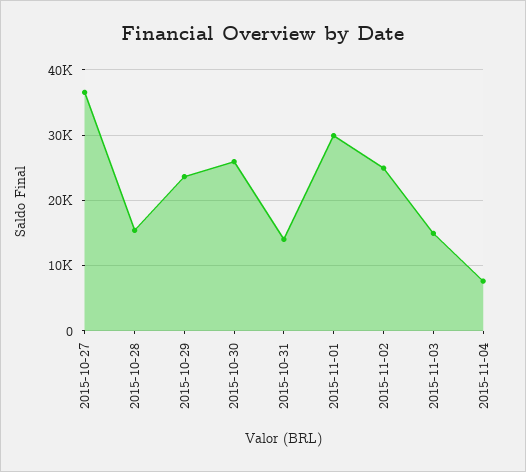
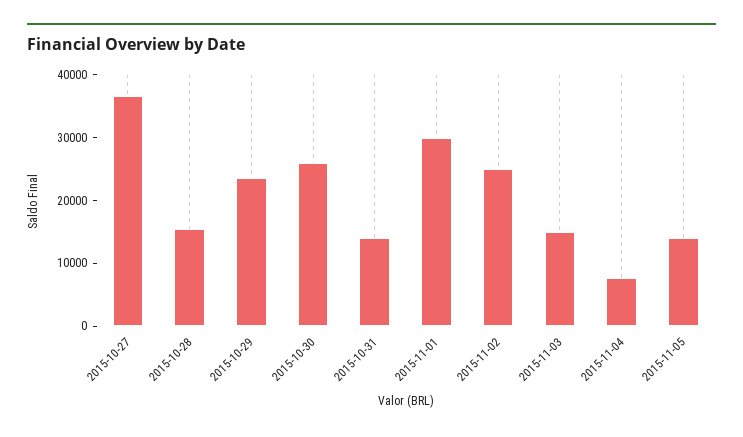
2015-11-05: none -> 14000

